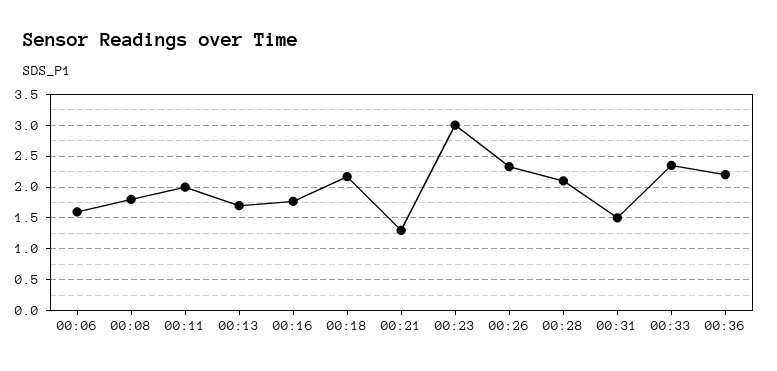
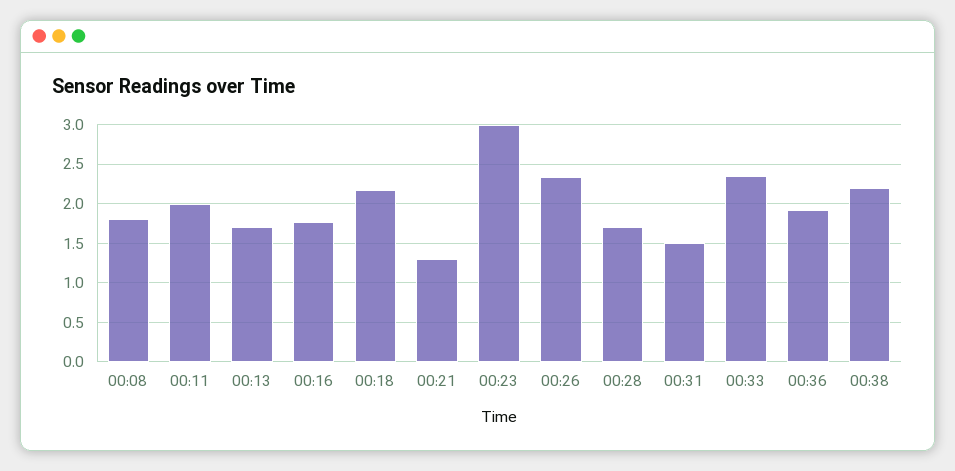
00:06: 1.6 -> none
00:28: 2.1 -> 1.7
00:36: 2.2 -> 1.9
00:38: none -> 2.2

